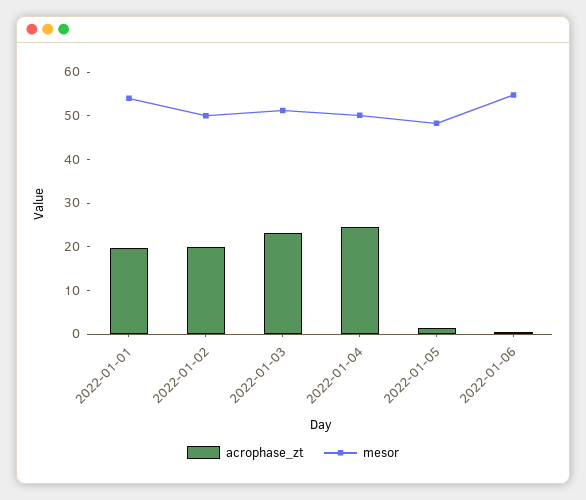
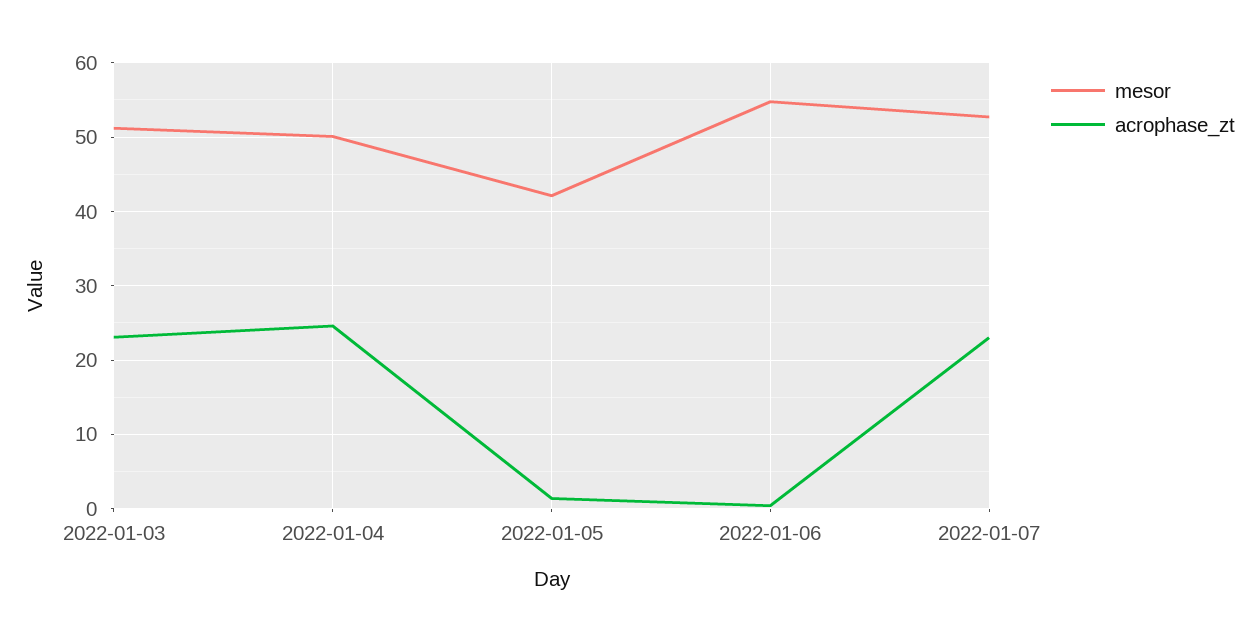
acrophase_zt, 2022-01-01: 20 -> none
mesor, 2022-01-01: 54 -> none
acrophase_zt, 2022-01-02: 20 -> none
mesor, 2022-01-02: 50 -> none
mesor, 2022-01-05: 48 -> 42
mesor, 2022-01-07: none -> 53
acrophase_zt, 2022-01-07: none -> 23

